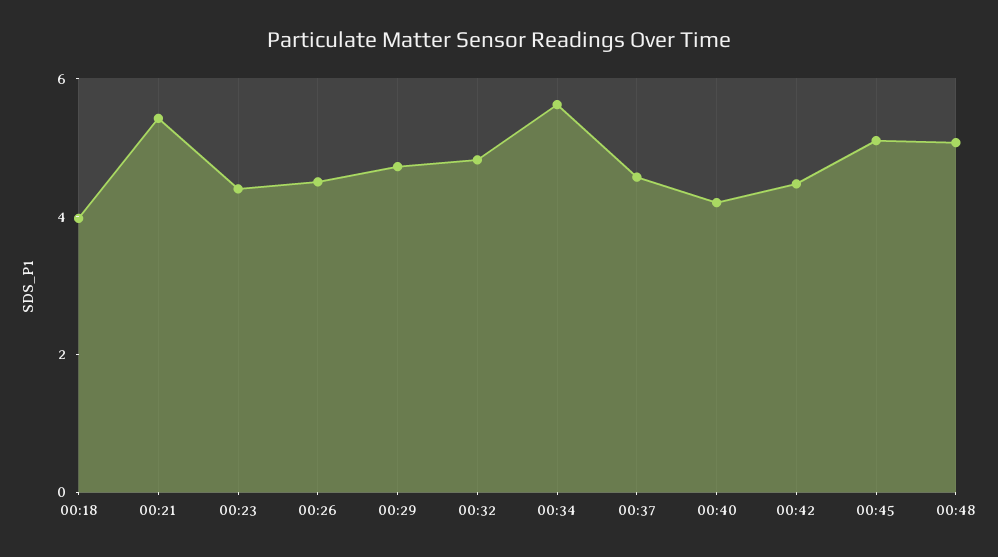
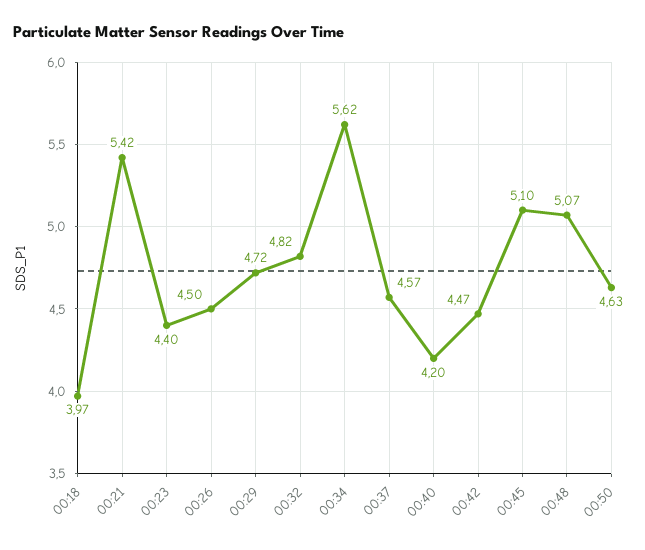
00:50: none -> 4.63

